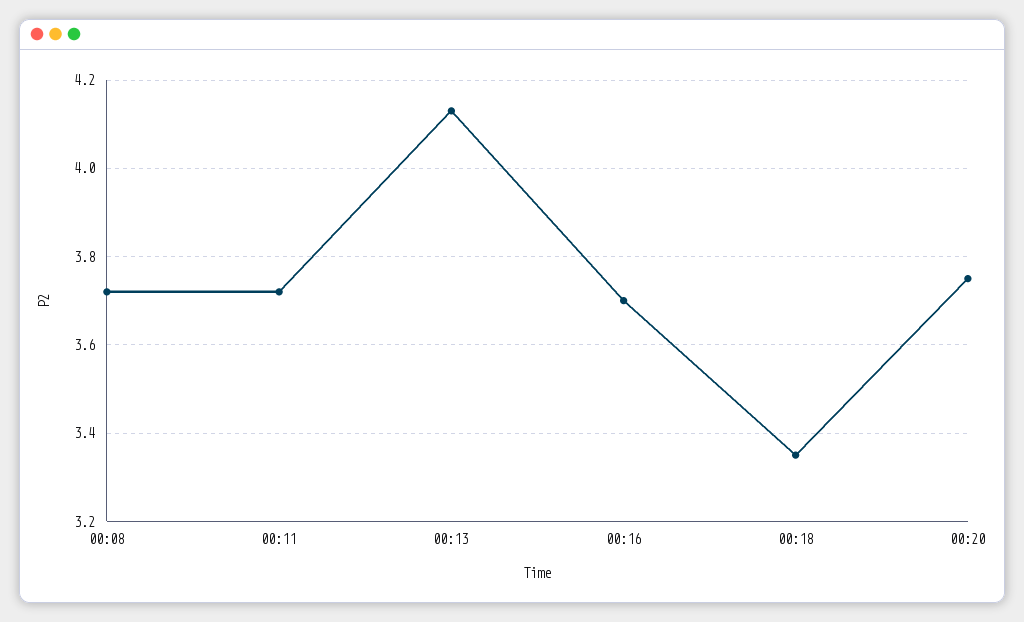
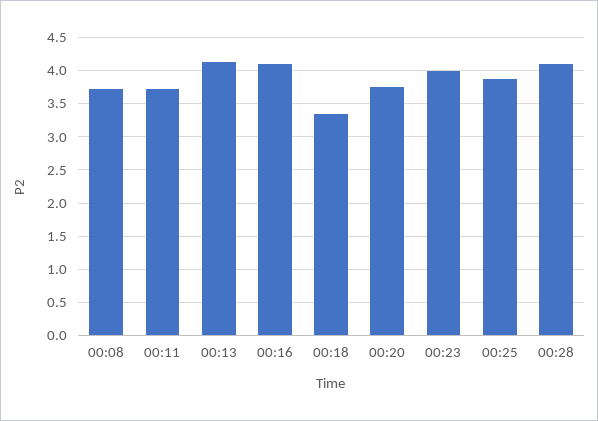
00:16: 3.7 -> 4.1
00:23: none -> 4
00:25: none -> 3.9
00:28: none -> 4.1

